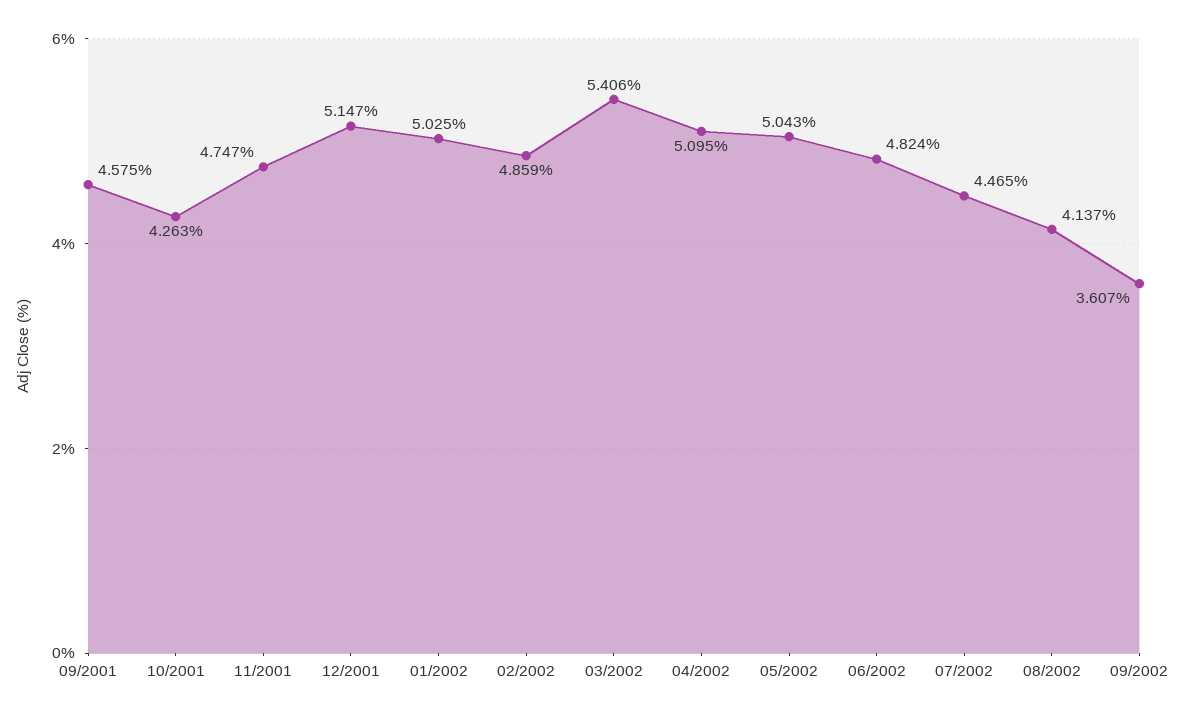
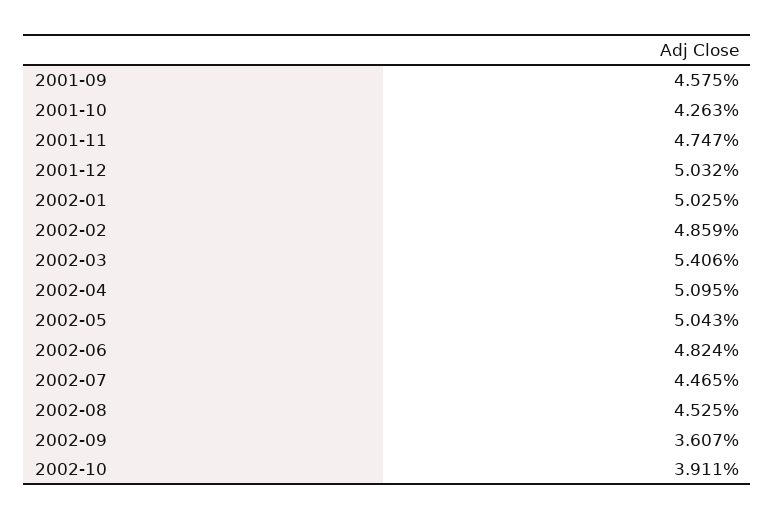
12/2001: 5.147 -> 5.032
08/2002: 4.137 -> 4.525
2002-10: none -> 3.911

